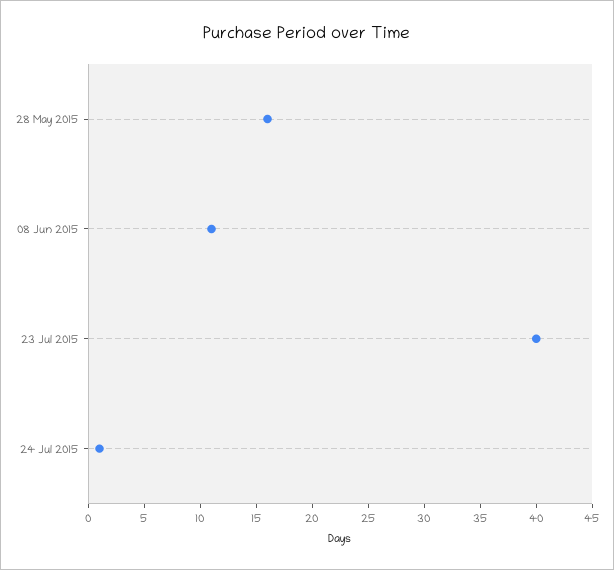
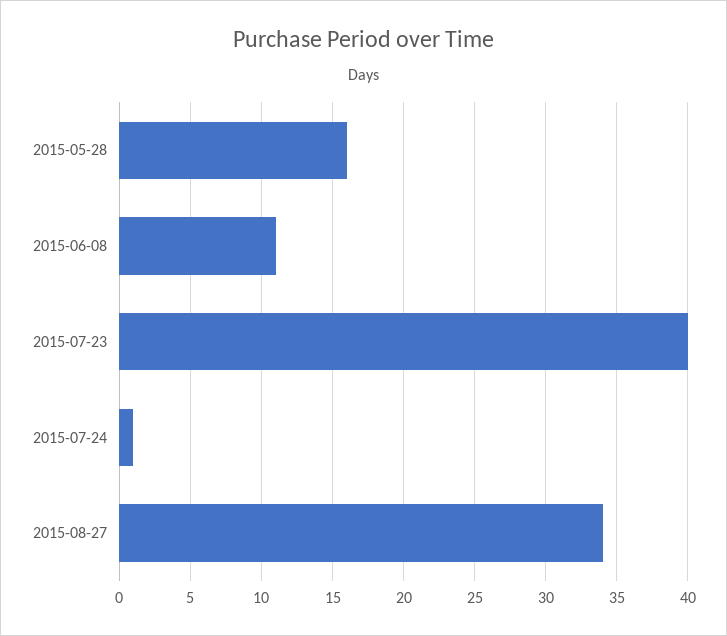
2015-08-27: none -> 34

